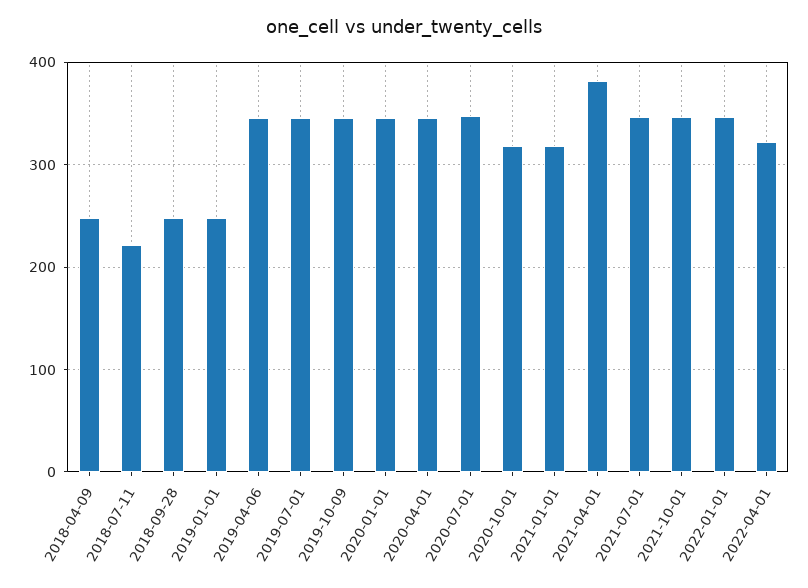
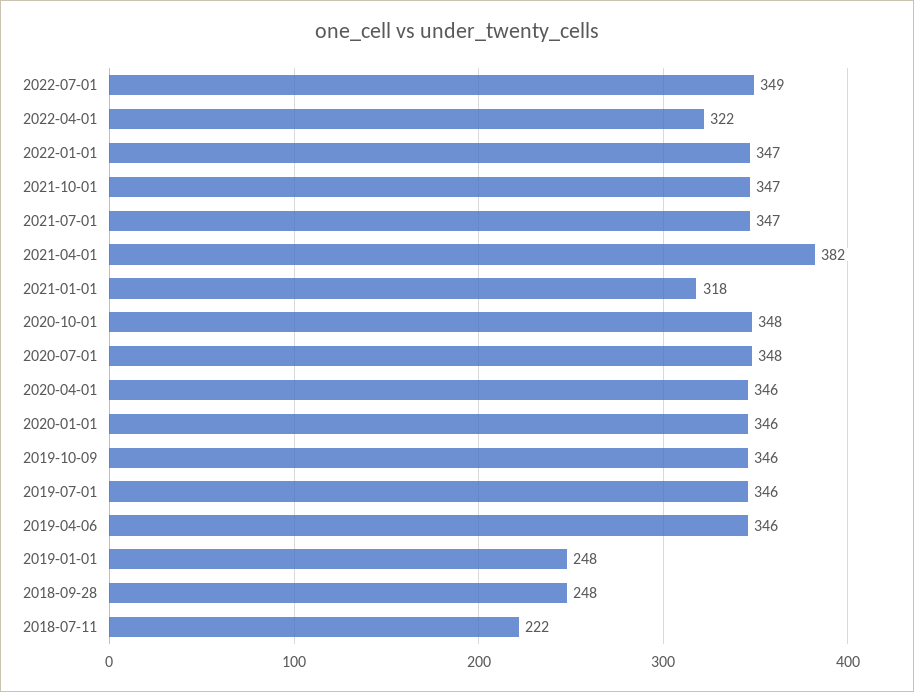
2018-04-09: 250 -> none
2020-10-01: 320 -> 348
2022-07-01: none -> 349

